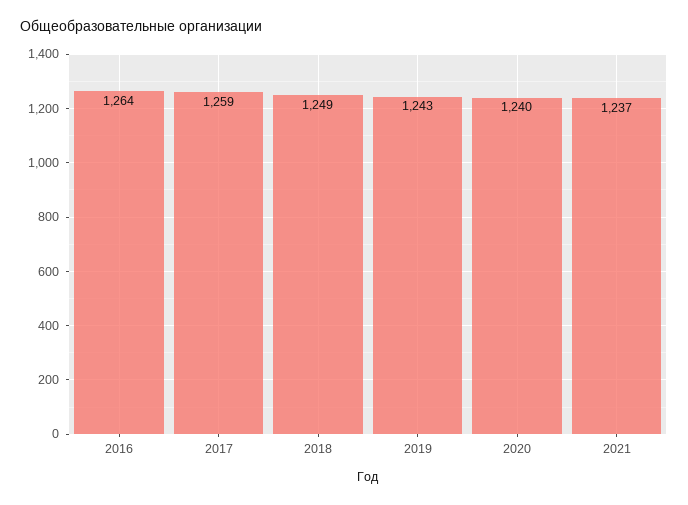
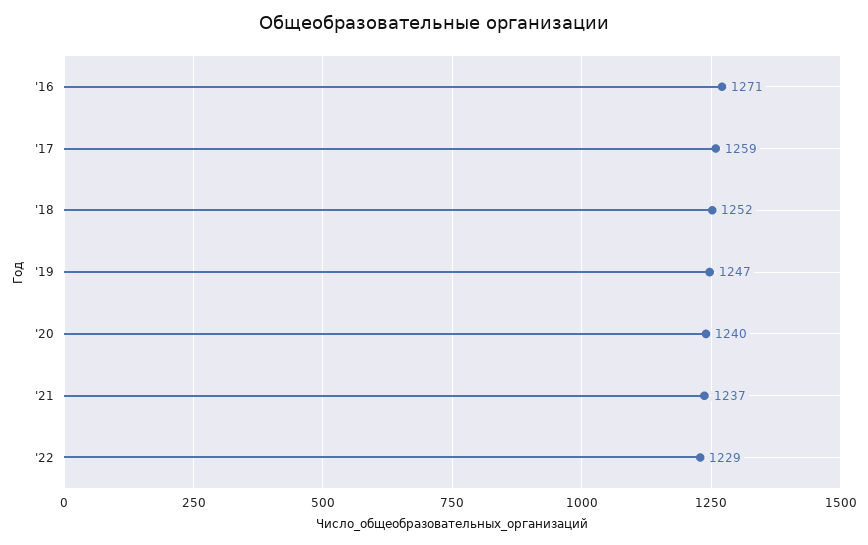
2016: 1264 -> 1271
2018: 1249 -> 1252
2019: 1243 -> 1247
'22: none -> 1229

